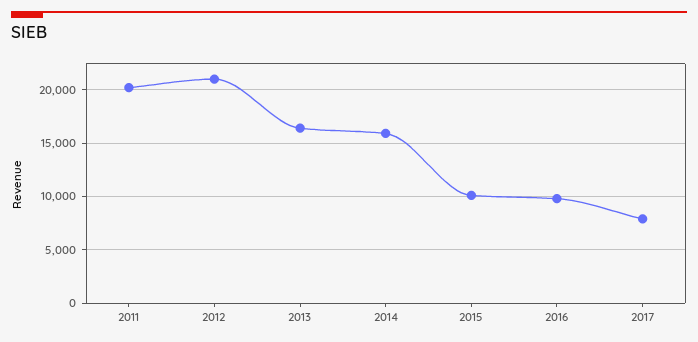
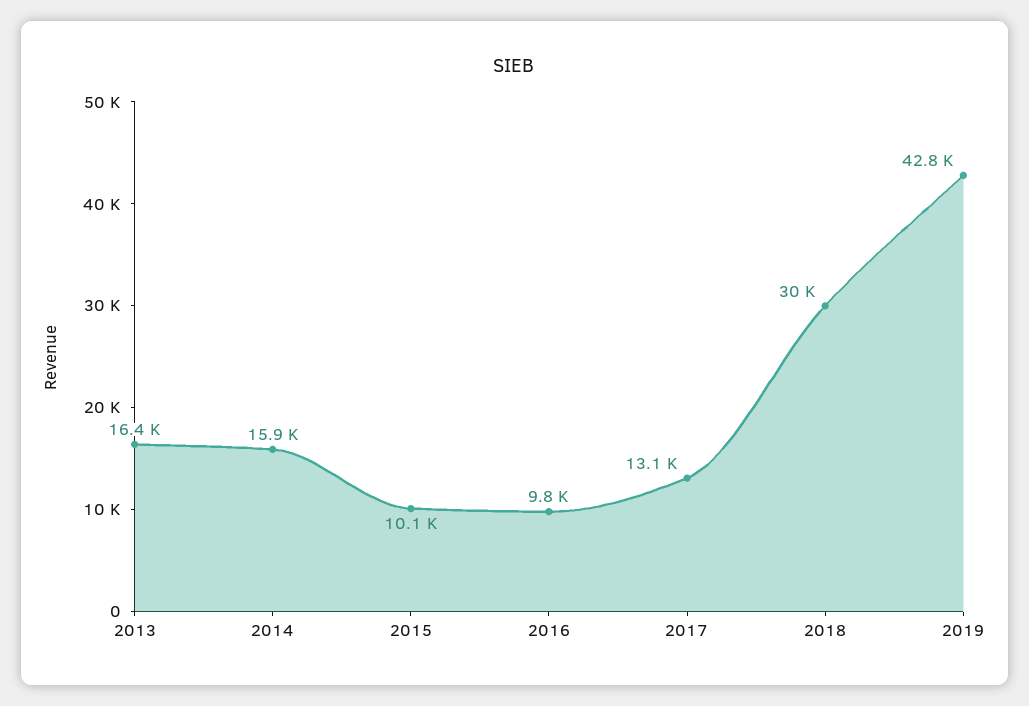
2011: 20000 -> none
2012: 21000 -> none
2017: 8000 -> 13100
2018: none -> 30000
2019: none -> 42800

